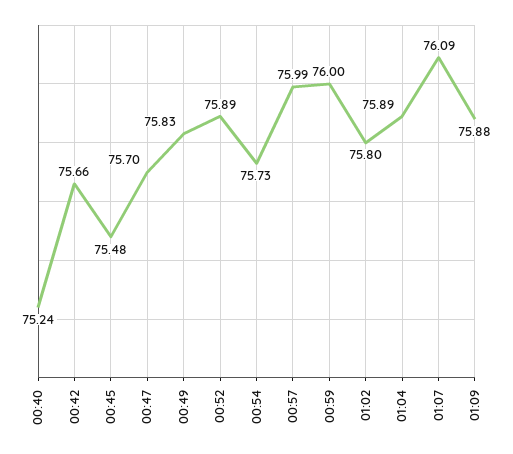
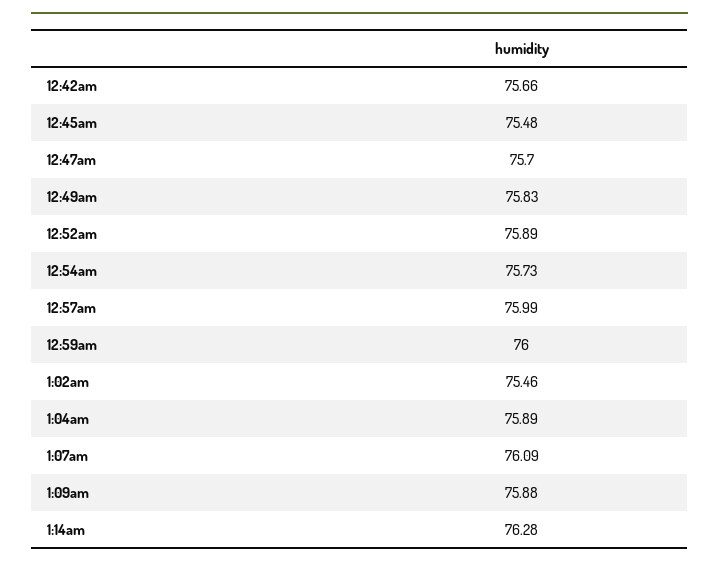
00:40: 75.24 -> none
01:02: 75.8 -> 75.46
1:14am: none -> 76.28

